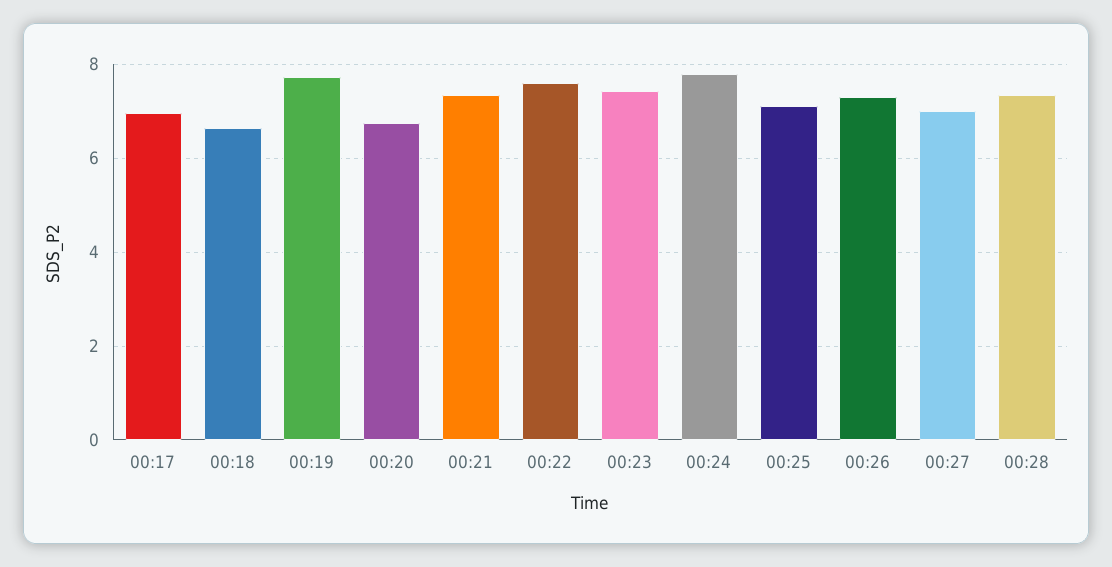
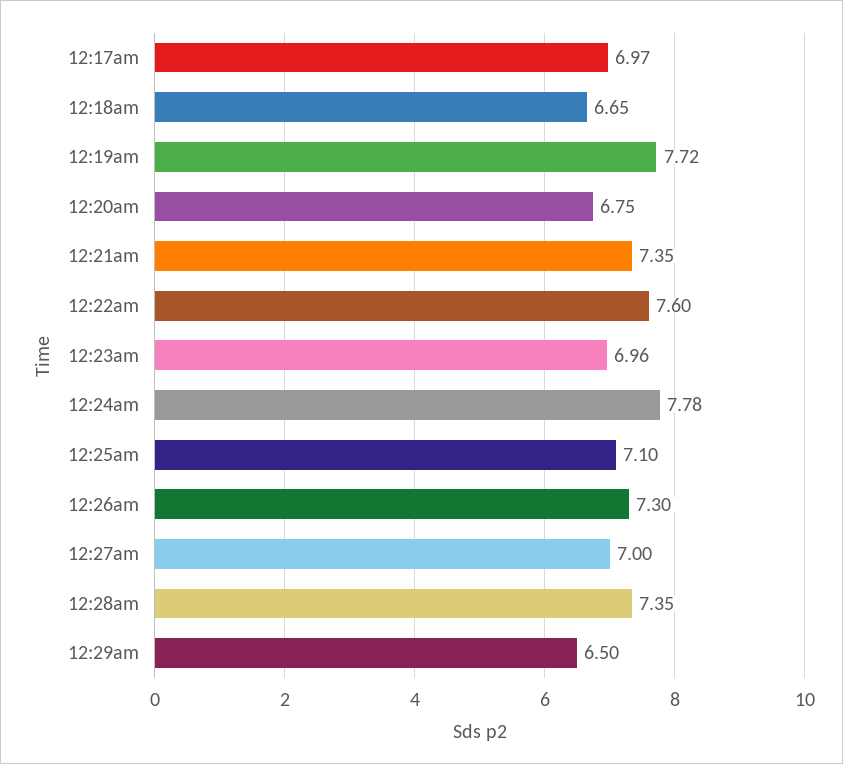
00:23: 7.4 -> 6.96
12:29am: none -> 6.5

